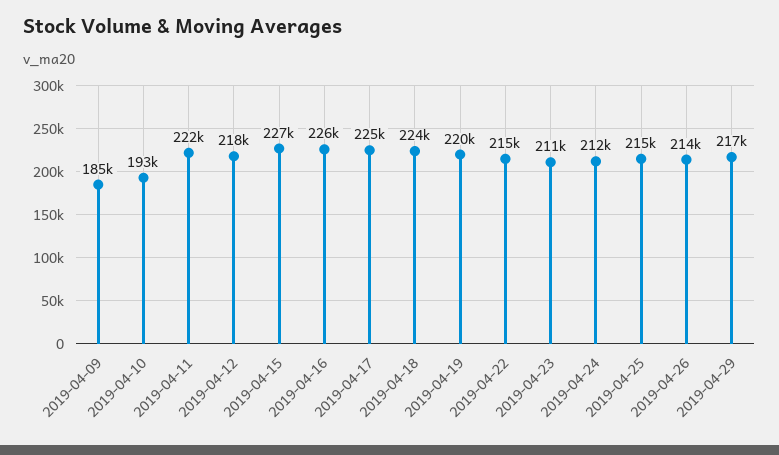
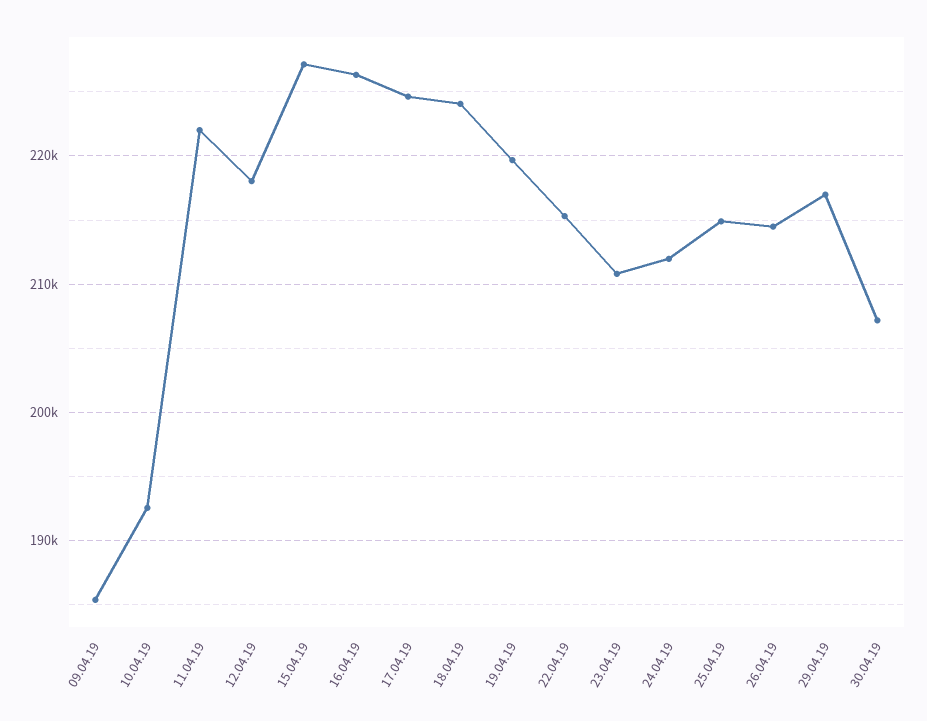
30.04.19: none -> 207000

